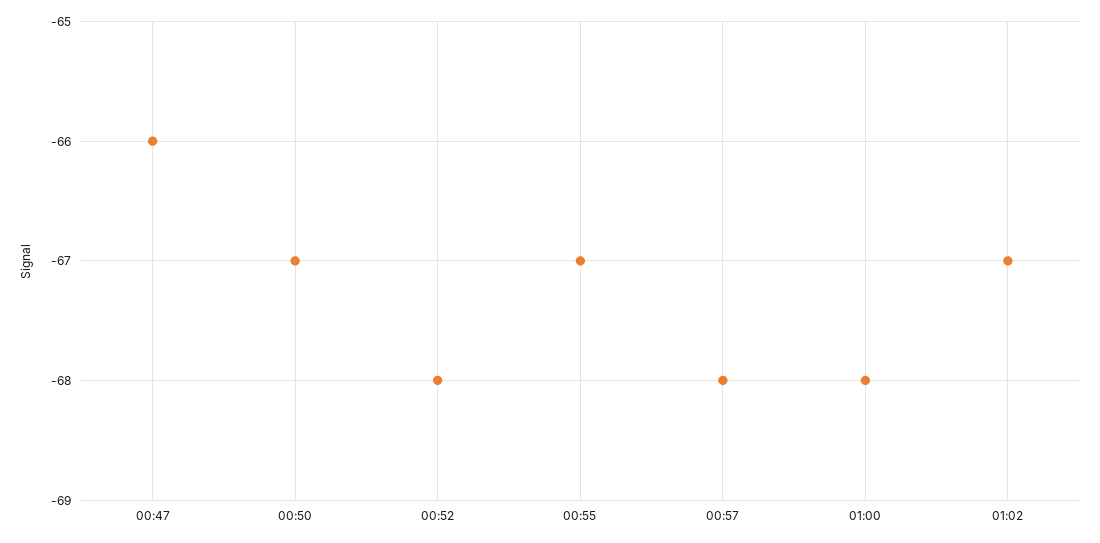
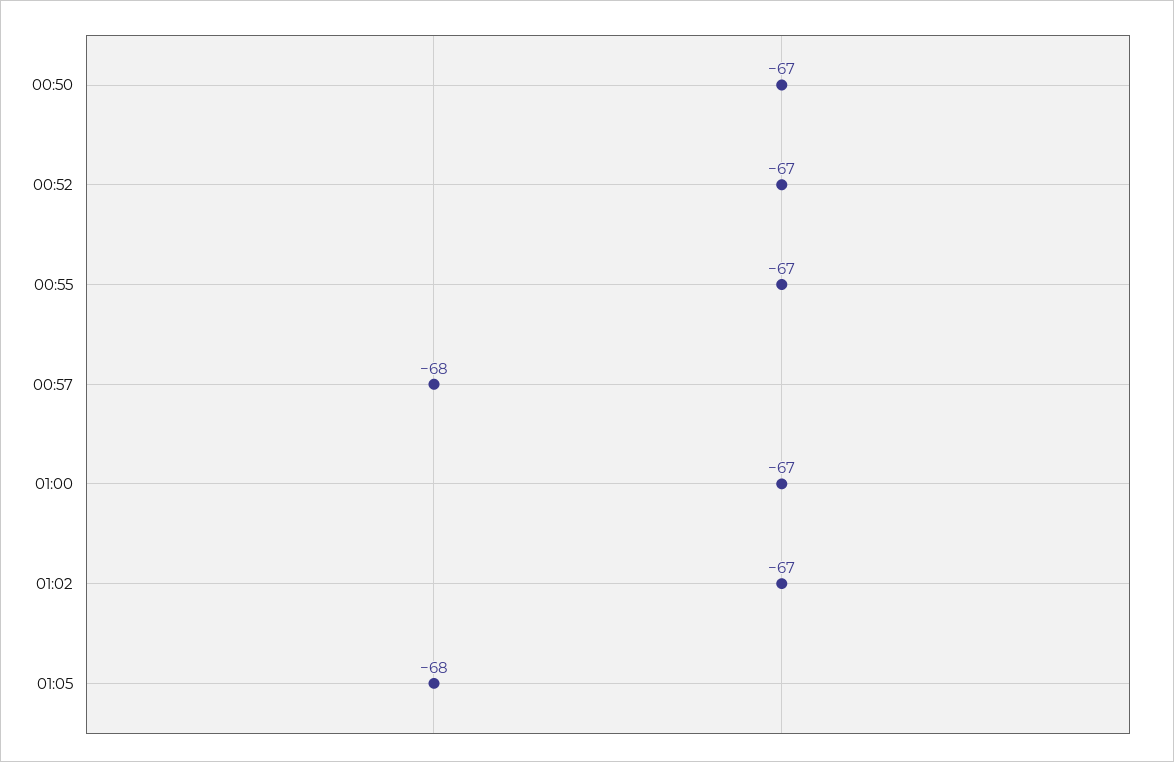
00:47: -66 -> none
00:52: -68 -> -67
01:00: -68 -> -67
01:05: none -> -68

